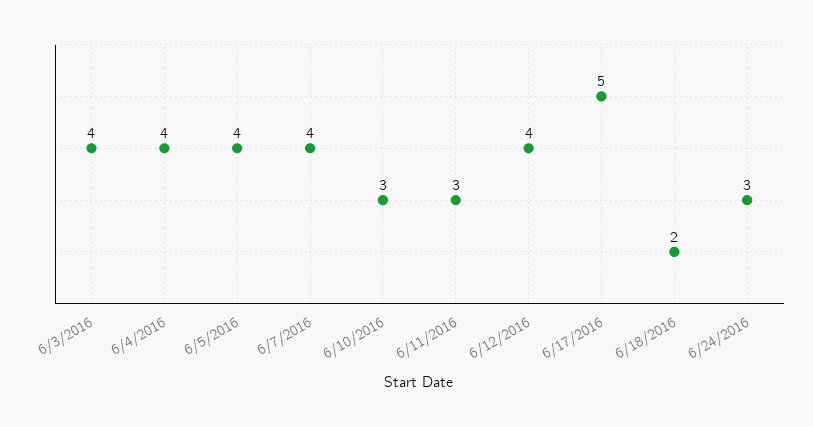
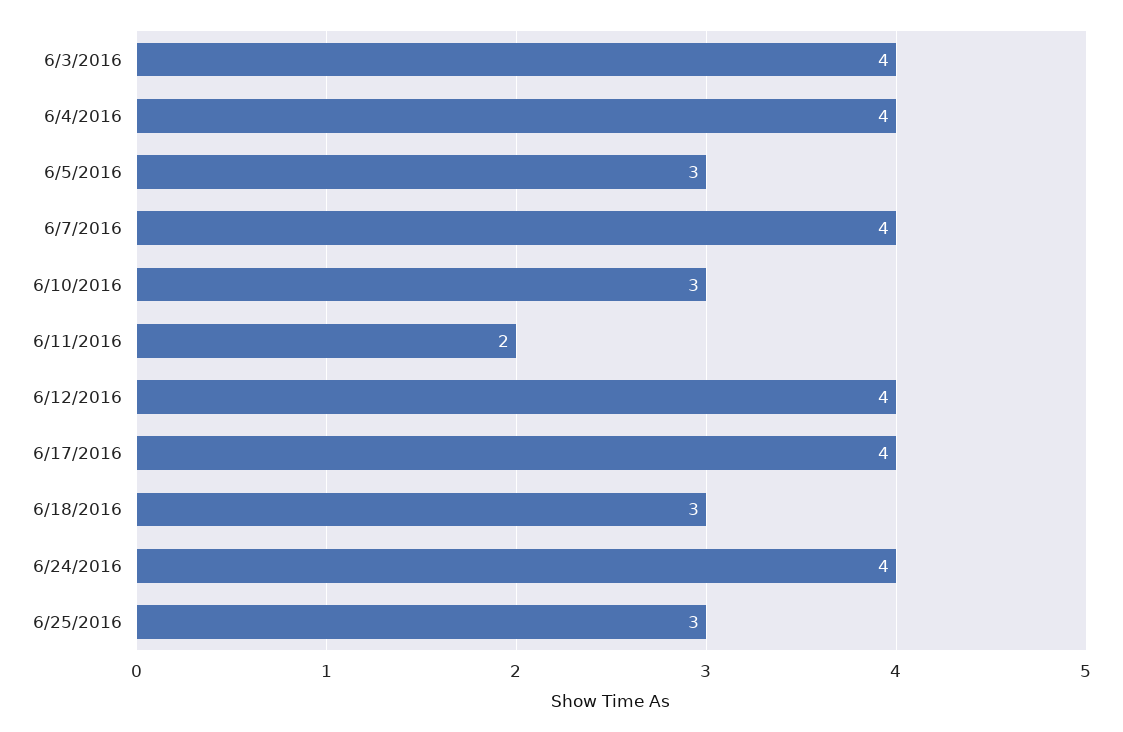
6/5/2016: 4 -> 3
6/11/2016: 3 -> 2
6/17/2016: 5 -> 4
6/18/2016: 2 -> 3
6/24/2016: 3 -> 4
6/25/2016: none -> 3

